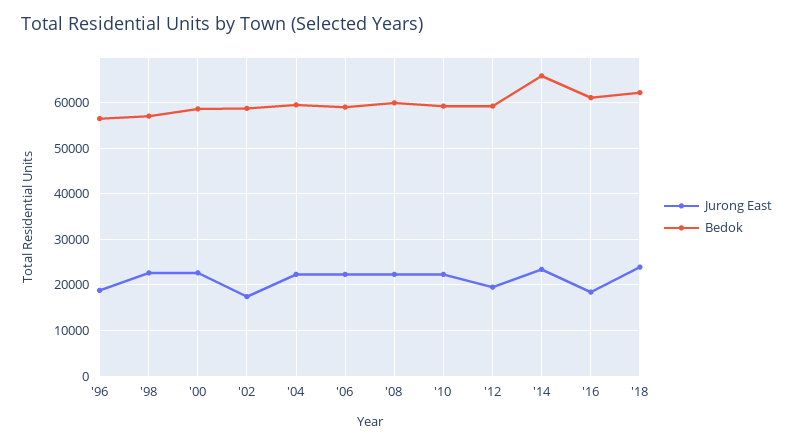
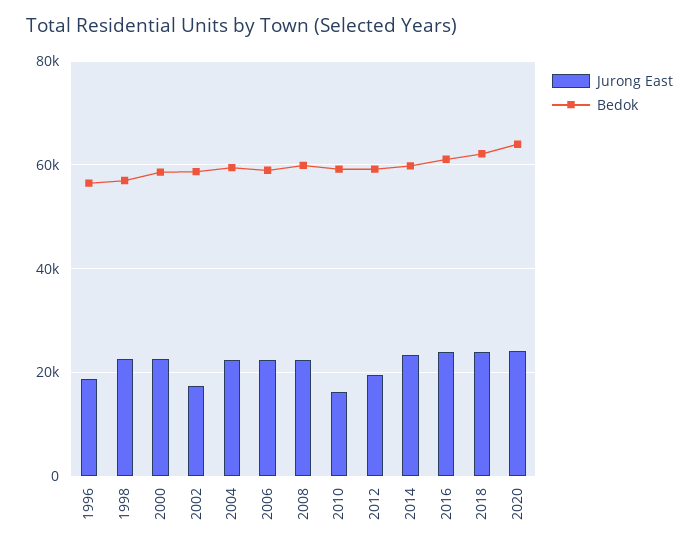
Jurong East, '10: 22000 -> 16000
Bedok, '14: 66000 -> 60000
Jurong East, '16: 18000 -> 24000
Jurong East, 2020: none -> 24000
Bedok, 2020: none -> 64000

